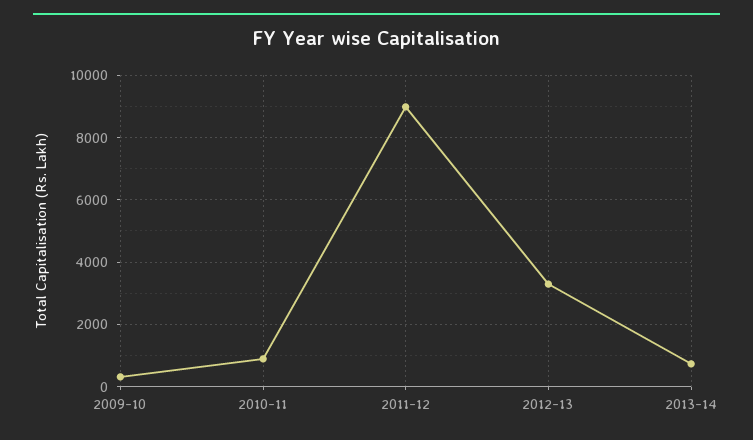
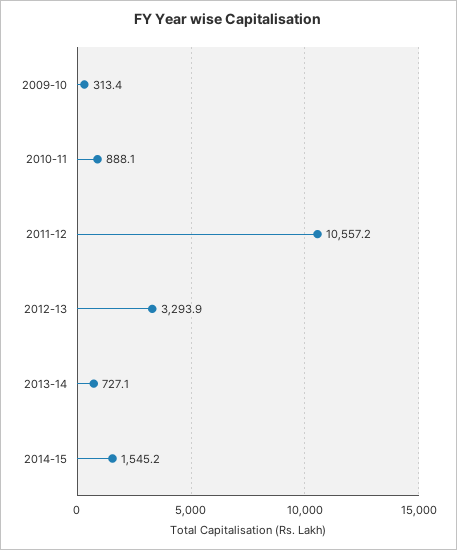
2011-12: 9000 -> 10557.2
2014-15: none -> 1545.2

